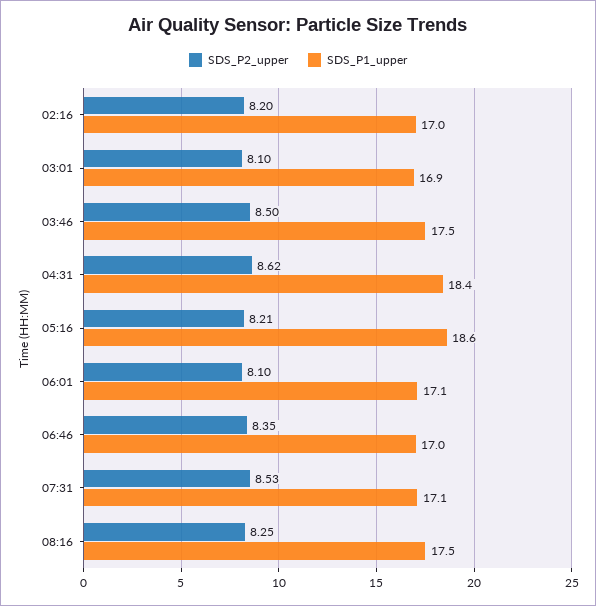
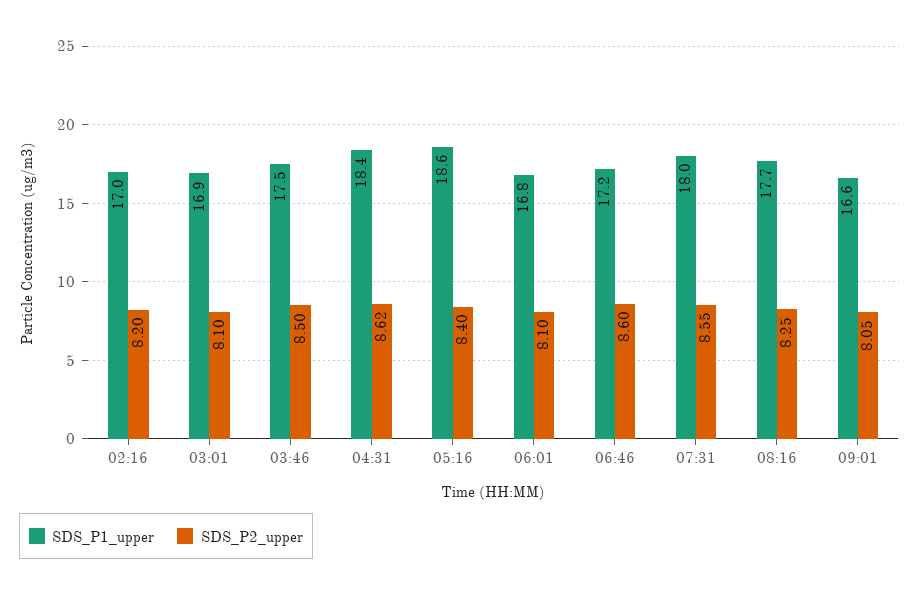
SDS_P2_upper, 05:16: 8.21 -> 8.4
SDS_P1_upper, 06:01: 17.1 -> 16.8
SDS_P2_upper, 06:46: 8.35 -> 8.6
SDS_P1_upper, 06:46: 17 -> 17.2
SDS_P2_upper, 07:31: 8.53 -> 8.55
SDS_P1_upper, 07:31: 17.1 -> 18
SDS_P1_upper, 08:16: 17.5 -> 17.7
SDS_P1_upper, 09:01: none -> 16.6
SDS_P2_upper, 09:01: none -> 8.05

